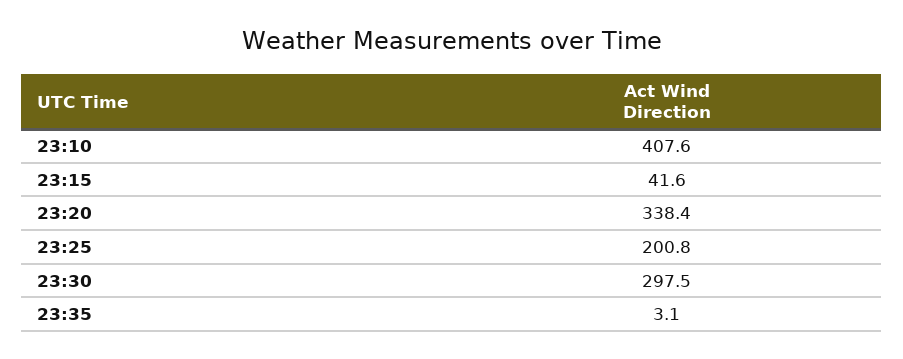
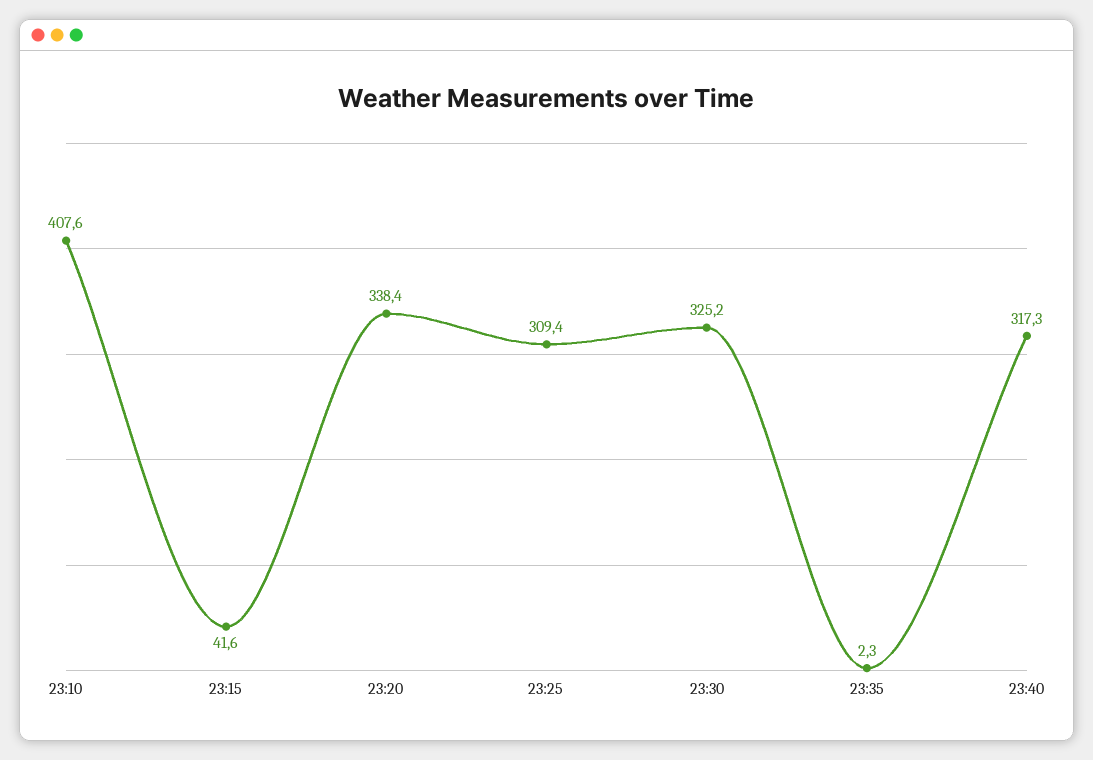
23:25: 200.8 -> 309.4
23:30: 297.5 -> 325.2
23:35: 3.1 -> 2.3
23:40: none -> 317.3

